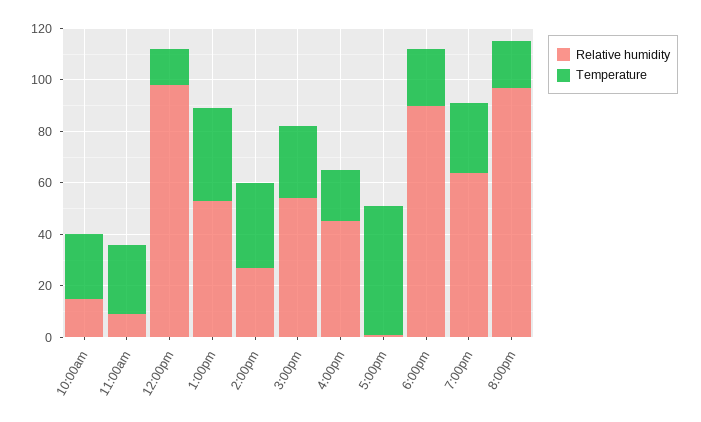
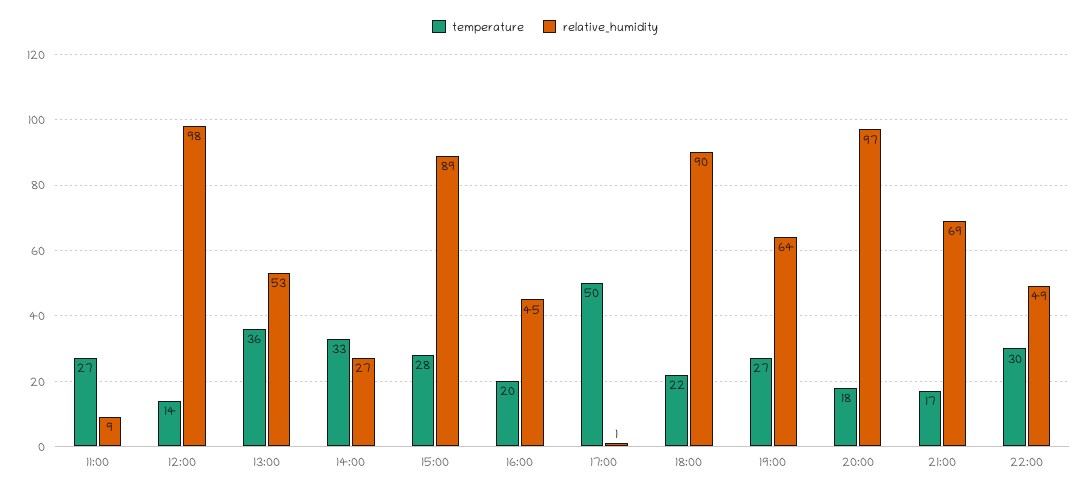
Relative humidity, 10:00am: 15 -> none
Temperature, 10:00am: 25 -> none
Relative humidity, 3:00pm: 55 -> 89
Temperature, 21:00: none -> 17
Relative humidity, 21:00: none -> 69
Temperature, 22:00: none -> 30
Relative humidity, 22:00: none -> 49

